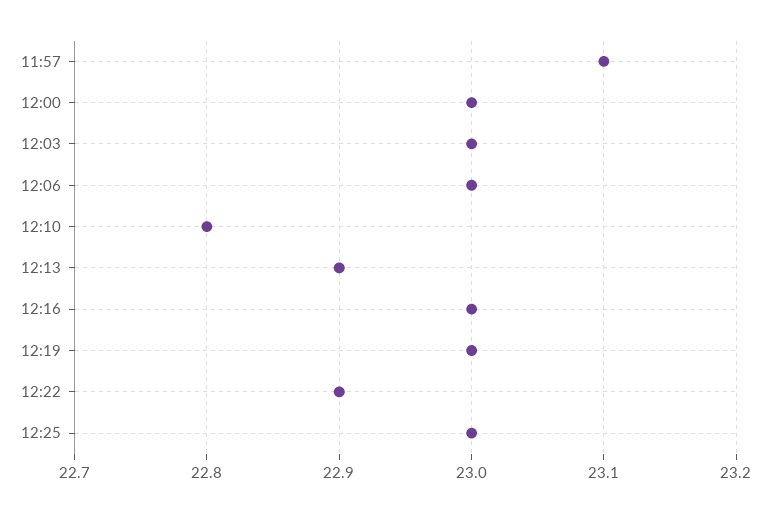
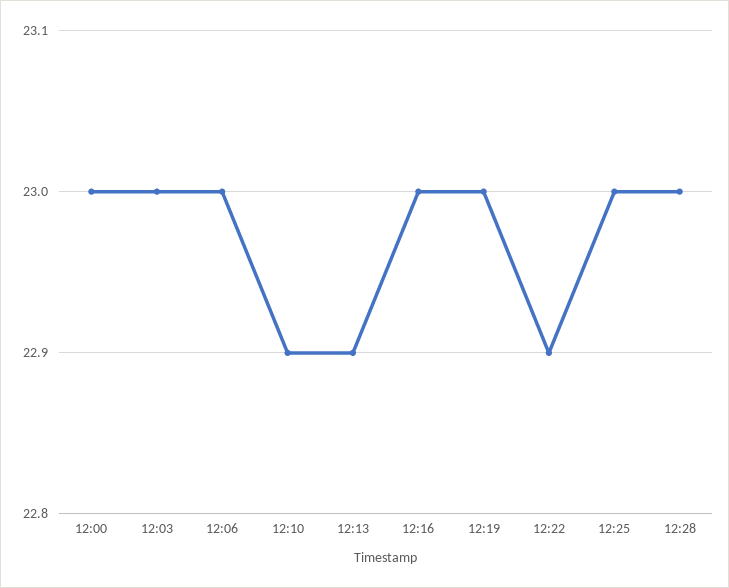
11:57: 23.1 -> none
12:10: 22.8 -> 22.9
12:28: none -> 23

